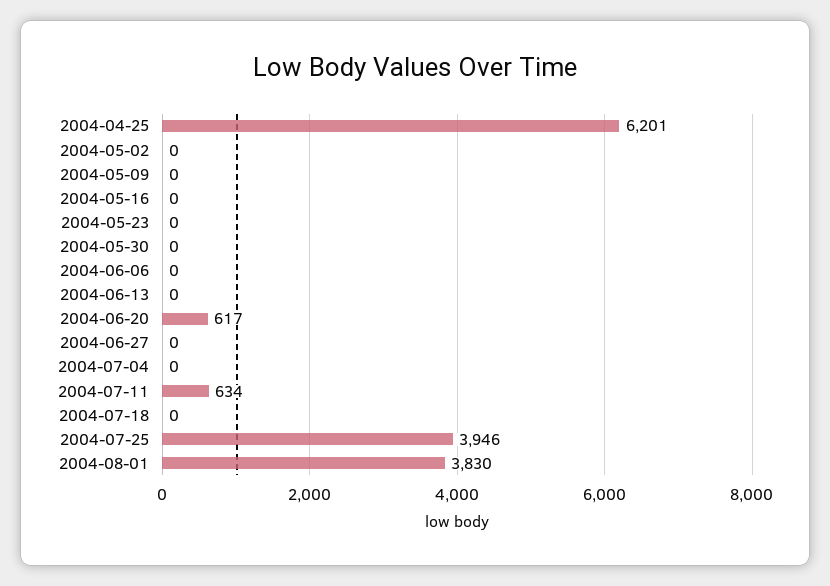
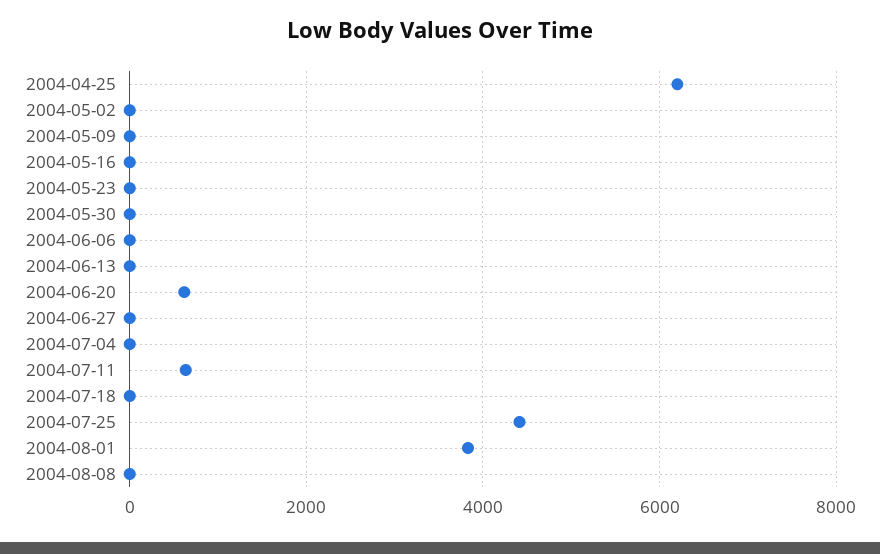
2004-07-25: 3946 -> 4400
2004-08-08: none -> 0

